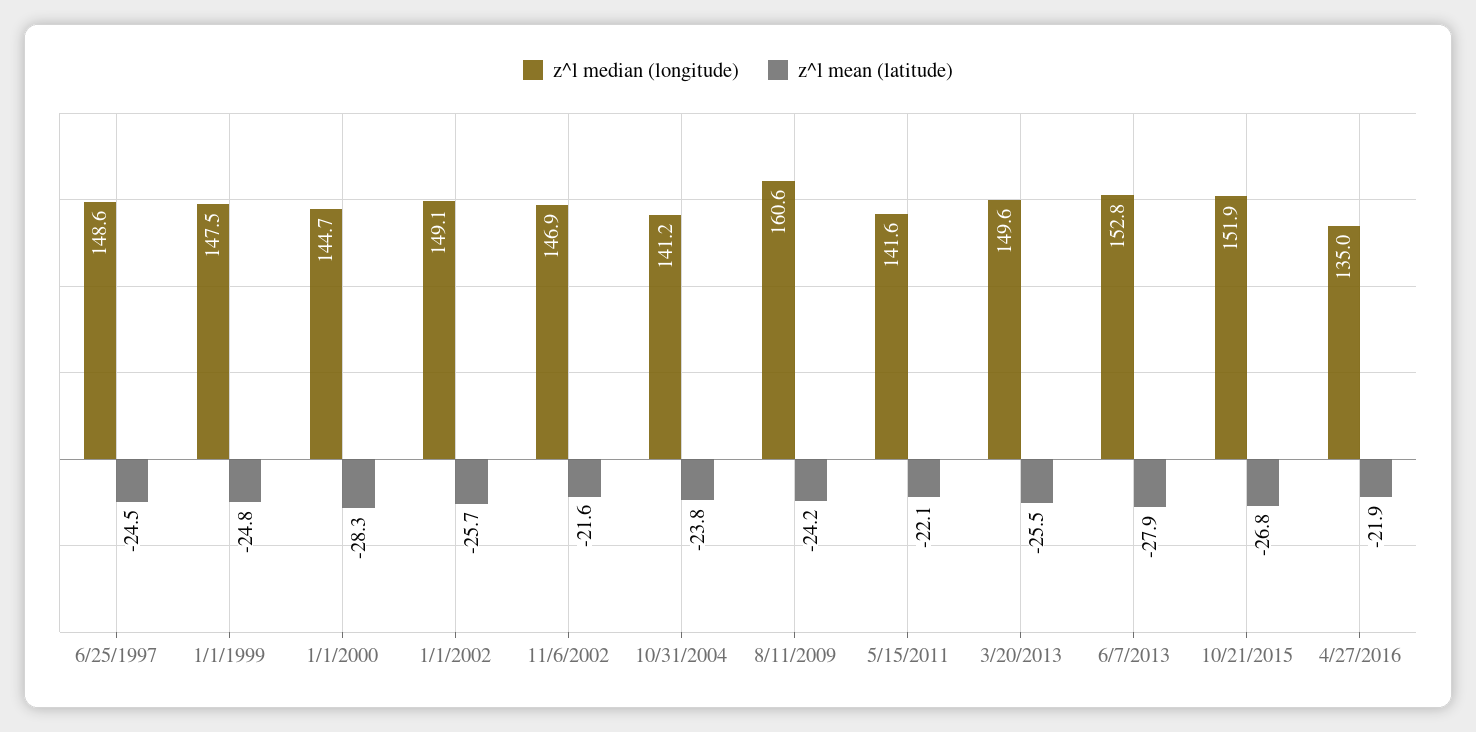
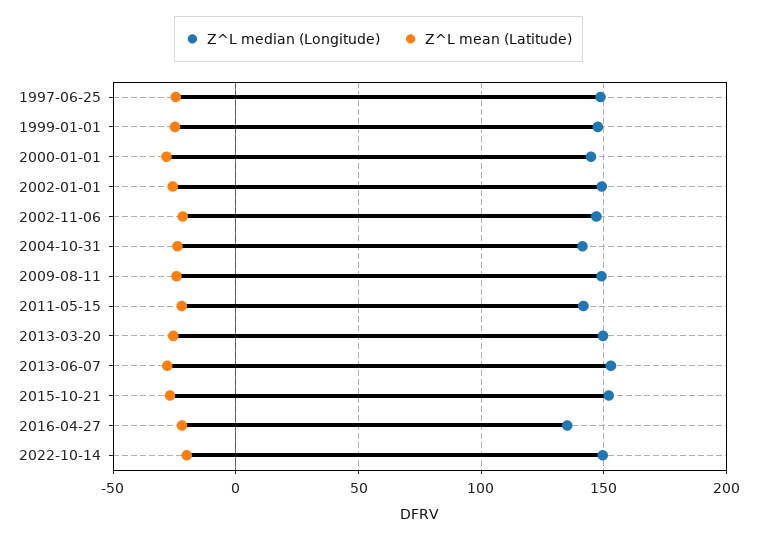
z^l median (longitude), 8/11/2009: 160.6 -> 150
z^l median (longitude), 2022-10-14: none -> 150
z^l mean (latitude), 2022-10-14: none -> -20

